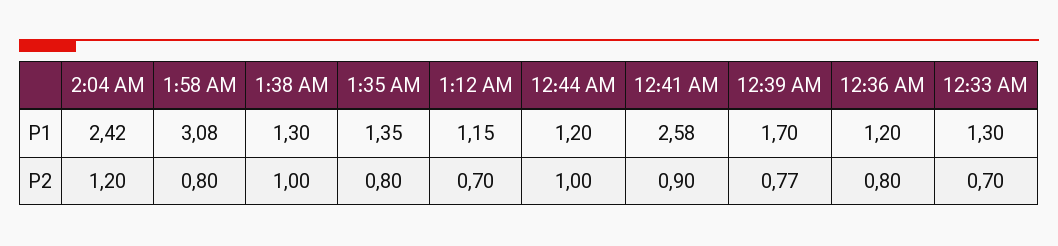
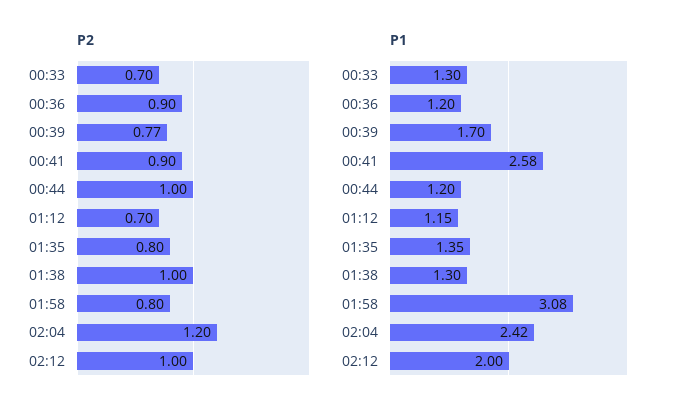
P2, 12:36 AM: 0.8 -> 0.9
P2, 02:12: none -> 1
P1, 02:12: none -> 2

